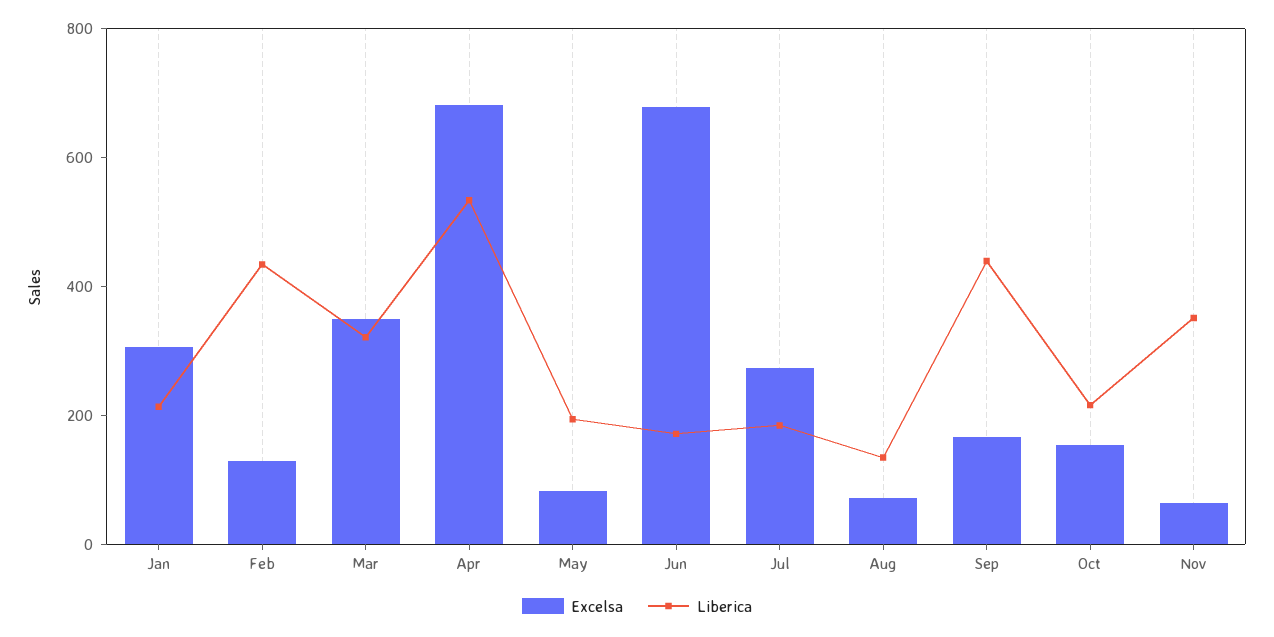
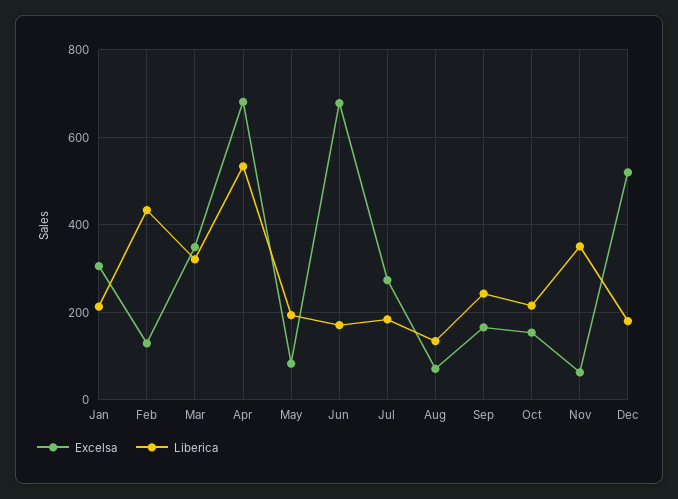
Liberica, Sep: 450 -> 240
Excelsa, Dec: none -> 520
Liberica, Dec: none -> 180

